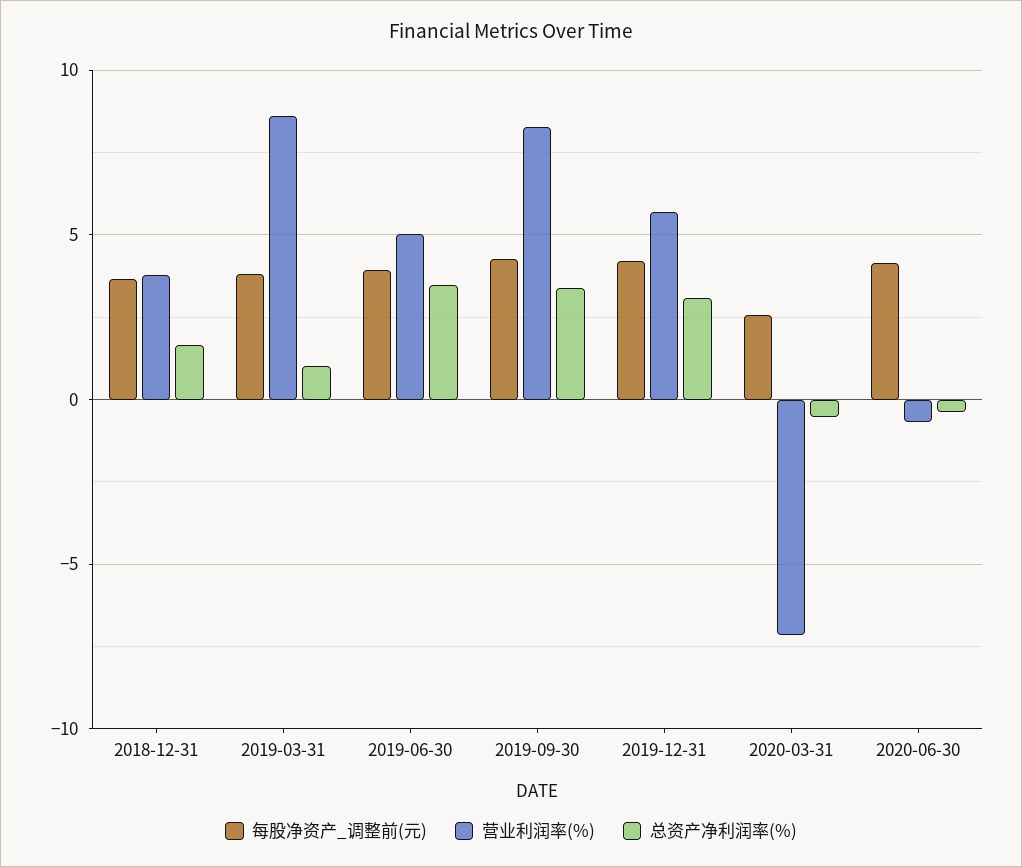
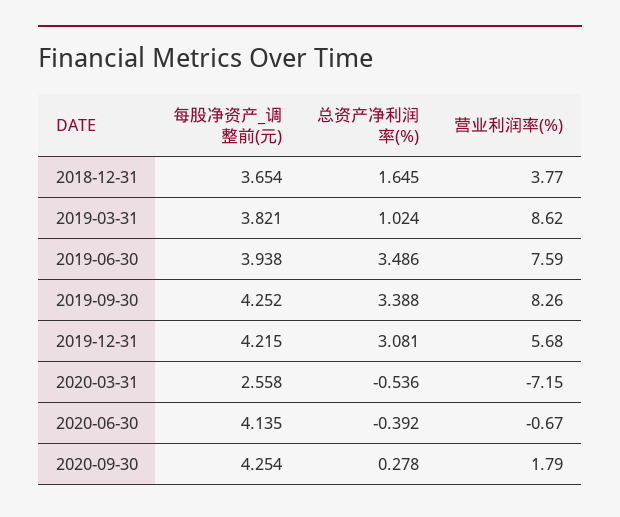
营业利润率(%), 2019-06-30: 5 -> 7.59
每股净资产_调整前(元), 2020-09-30: none -> 4.254
总资产净利润率(%), 2020-09-30: none -> 0.278
营业利润率(%), 2020-09-30: none -> 1.79

